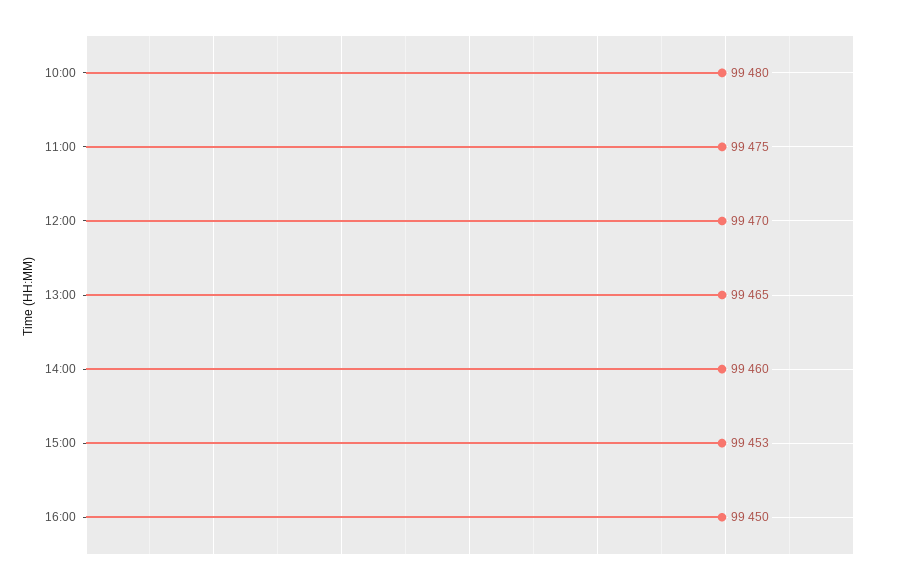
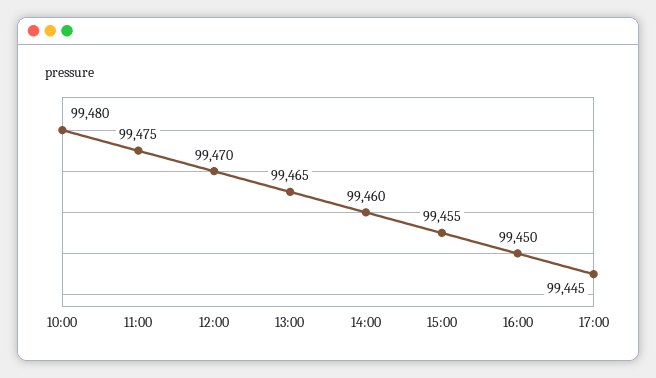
15:00: 99453 -> 99455
17:00: none -> 99445

